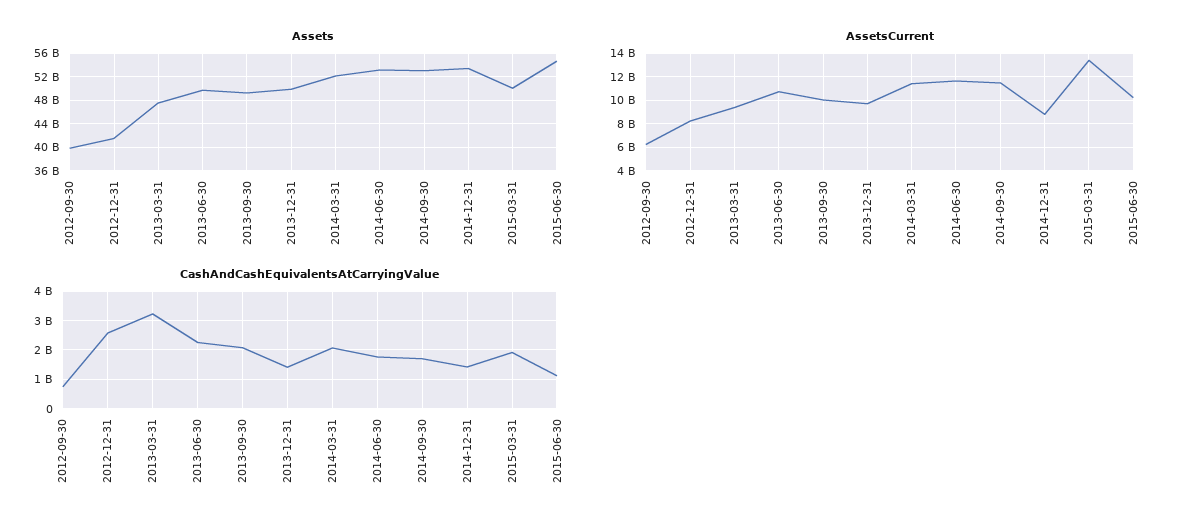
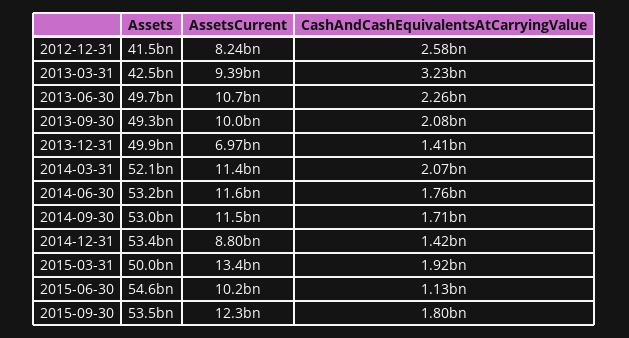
Assets, 2012-09-30: 40000000000 -> none
Assets, 2013-03-31: 48000000000 -> 42500000000
AssetsCurrent, 2012-09-30: 6000000000 -> none
AssetsCurrent, 2013-12-31: 10000000000 -> 6970000000
CashAndCashEquivalentsAtCarryingValue, 2012-09-30: 750000000 -> none
Assets, 2015-09-30: none -> 53500000000
AssetsCurrent, 2015-09-30: none -> 12300000000
CashAndCashEquivalentsAtCarryingValue, 2015-09-30: none -> 1800000000

